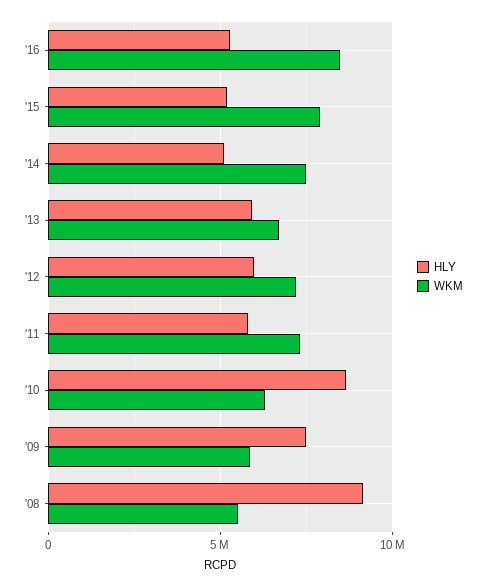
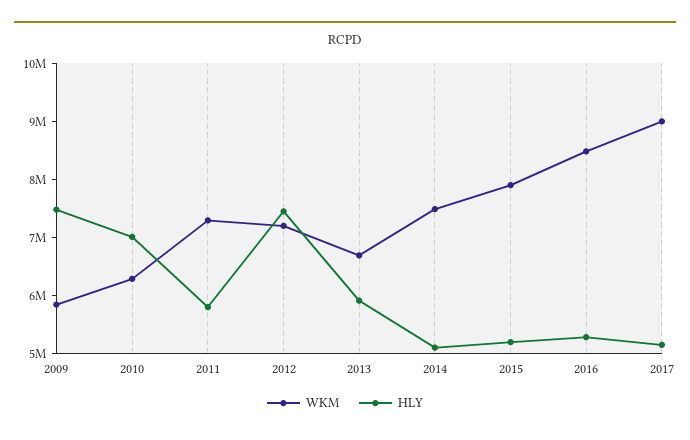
HLY, '12: 6000000 -> 7400000
HLY, '10: 8500000 -> 7000000
HLY, '08: 9000000 -> none
WKM, '08: 5500000 -> none
WKM, 2017: none -> 9000000
HLY, 2017: none -> 5200000

